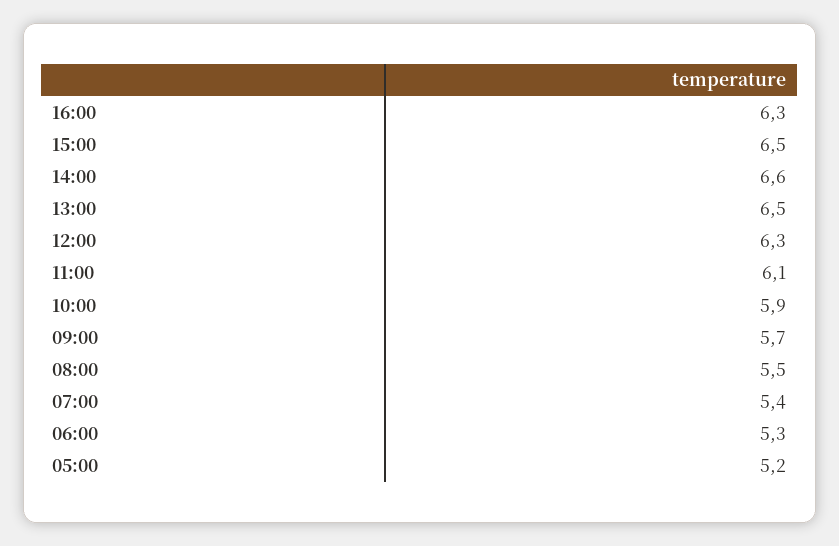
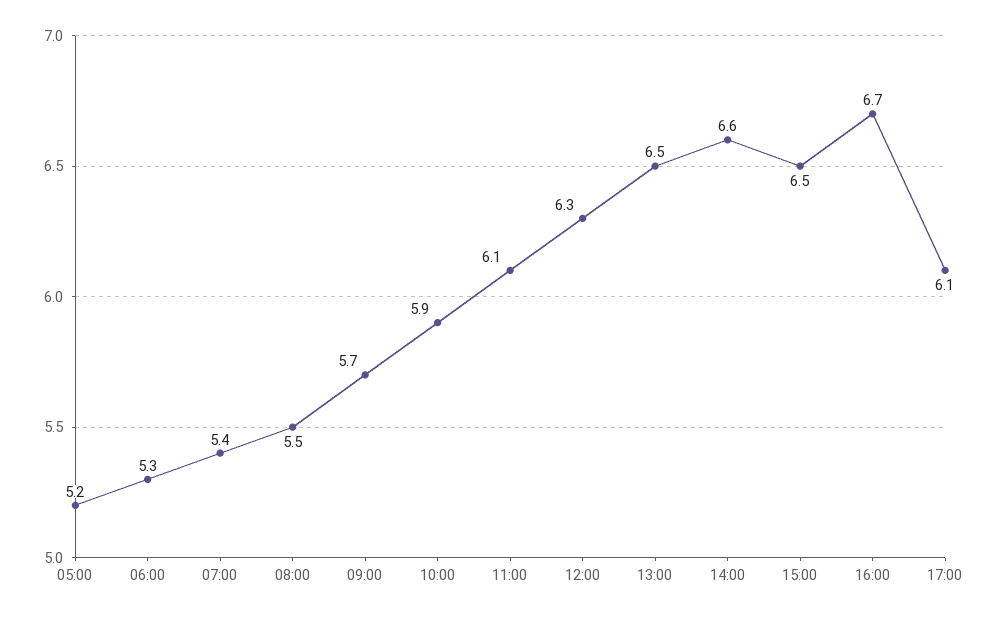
16:00: 6.3 -> 6.7
17:00: none -> 6.1

